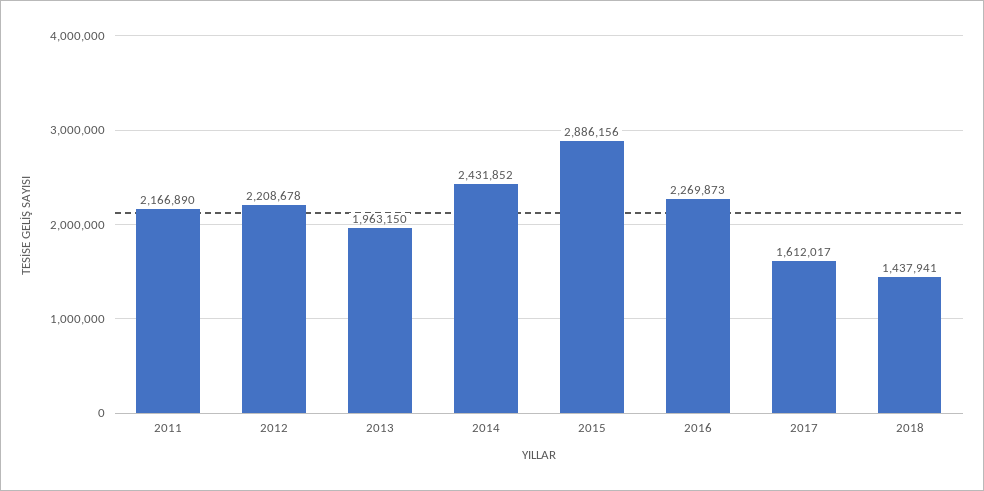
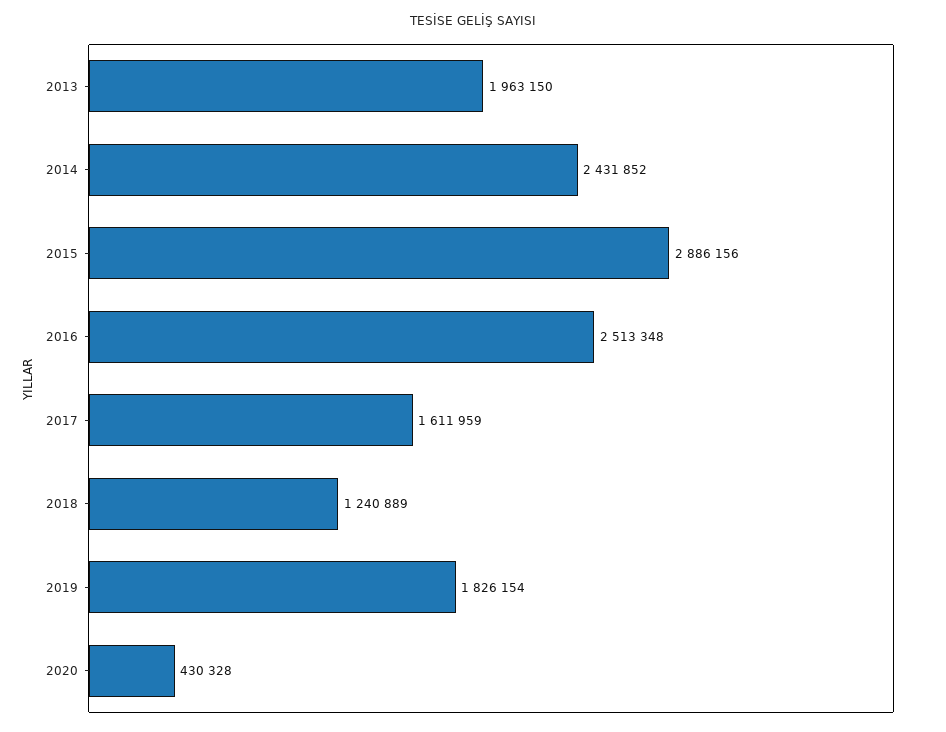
2011: 2166890 -> none
2012: 2208678 -> none
2016: 2269873 -> 2513348
2017: 1612017 -> 1611959
2018: 1437941 -> 1240889
2019: none -> 1826154
2020: none -> 430328

